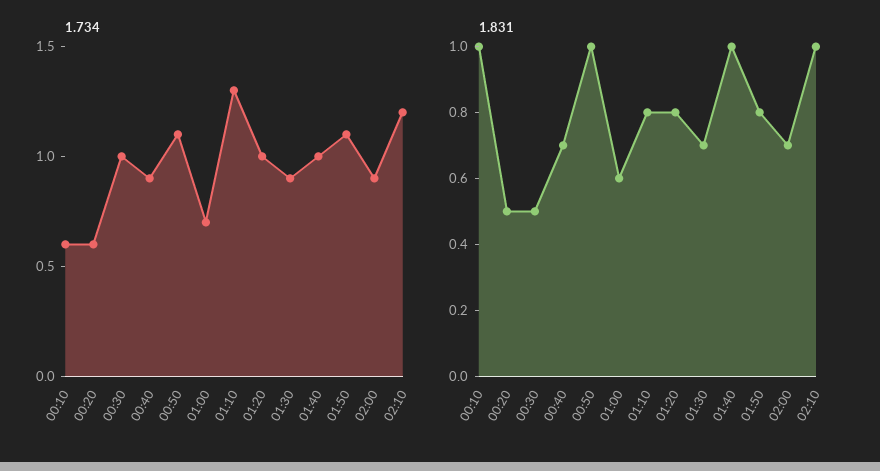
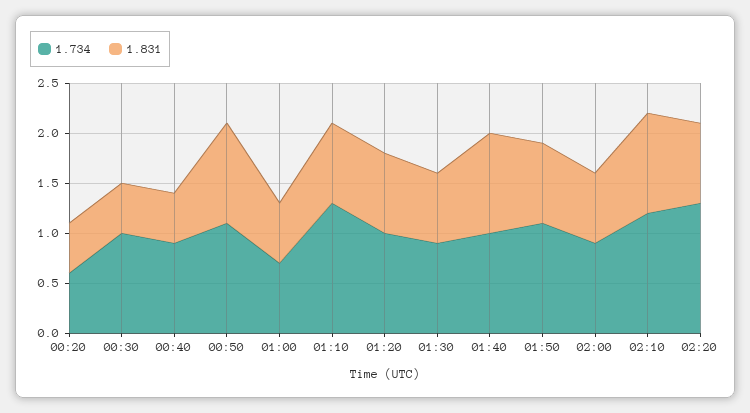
1.734, 00:10: 0.6 -> none
1.831, 00:10: 1 -> none
1.831, 00:40: 0.7 -> 0.5
1.734, 02:20: none -> 1.3
1.831, 02:20: none -> 0.8

